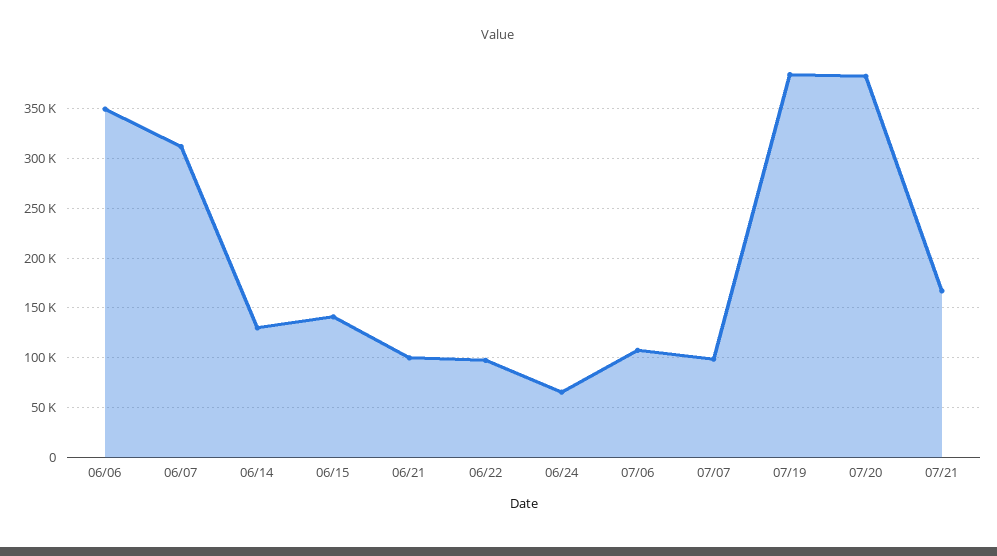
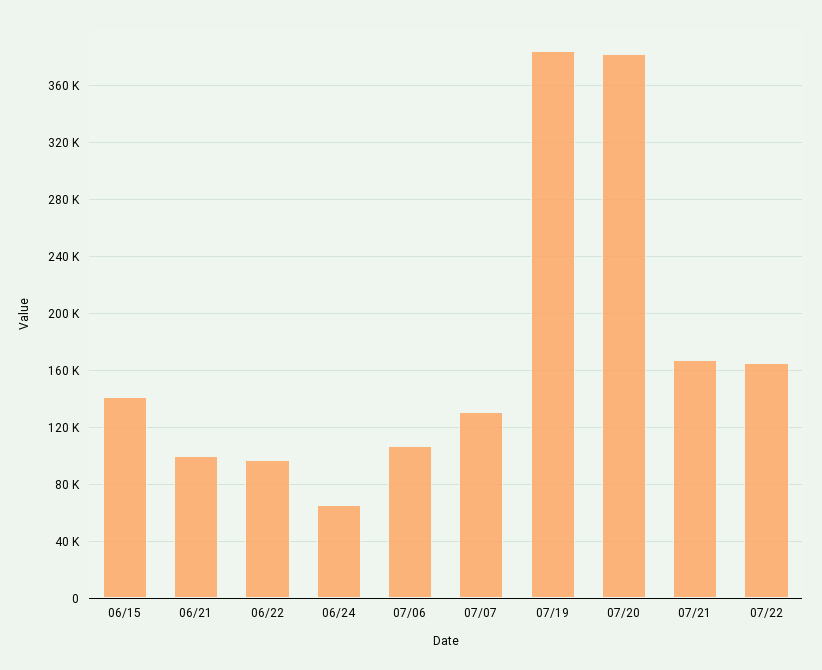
06/06: 350000 -> none
06/07: 310000 -> none
06/14: 130000 -> none
07/07: 100000 -> 130000
07/22: none -> 165000

